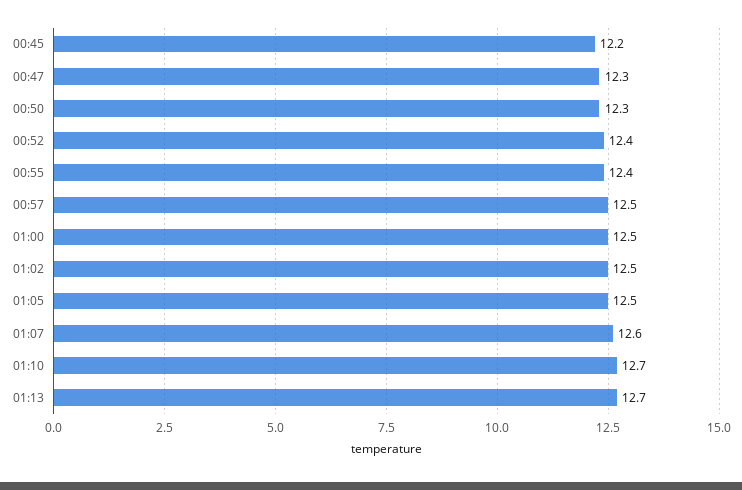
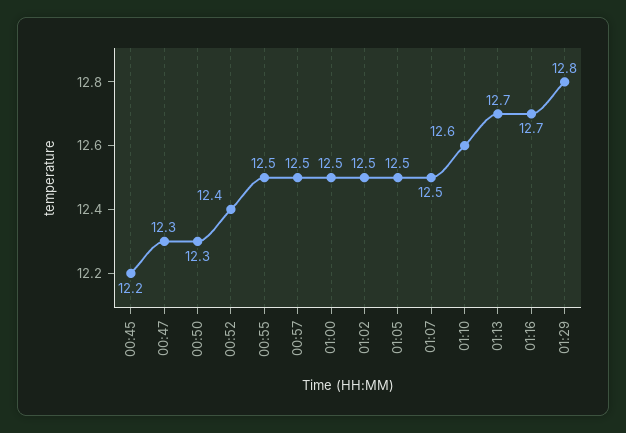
00:55: 12.4 -> 12.5
01:07: 12.6 -> 12.5
01:10: 12.7 -> 12.6
01:16: none -> 12.7
01:29: none -> 12.8

